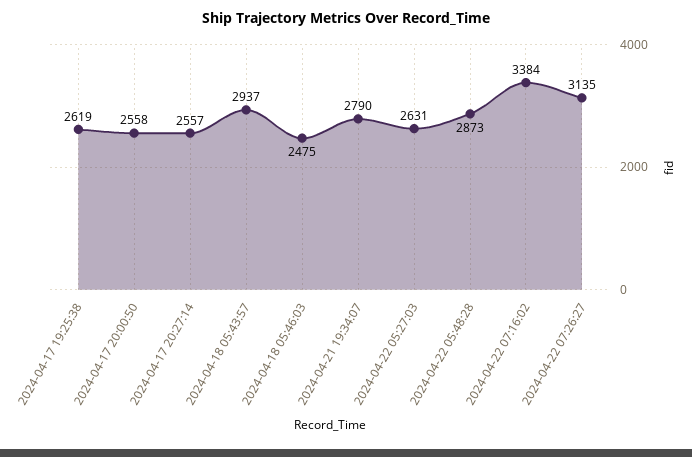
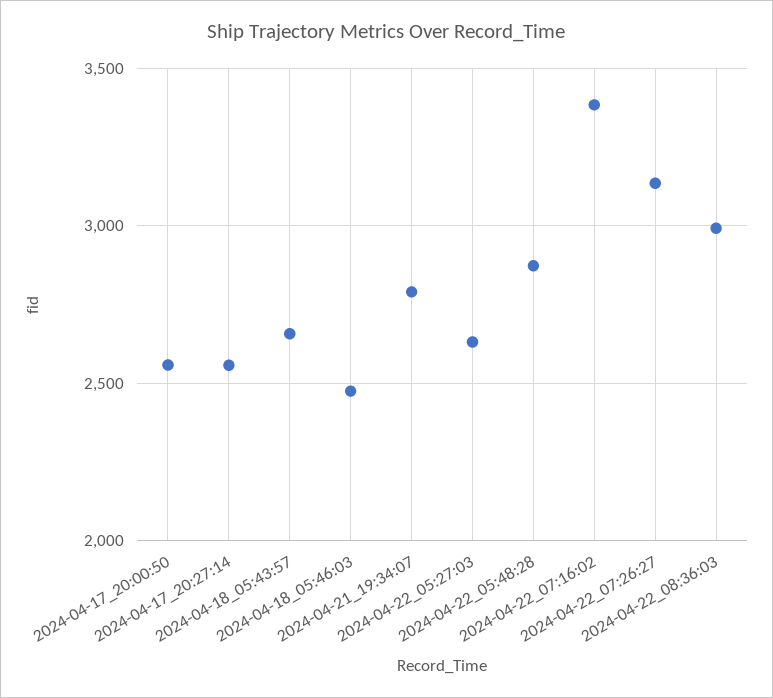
2024-04-17 19:25:38: 2619 -> none
2024-04-18 05:43:57: 2937 -> 2650
2024-04-22_08:36:03: none -> 3000

